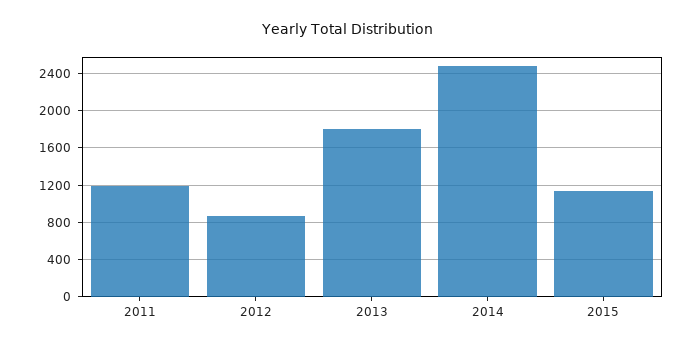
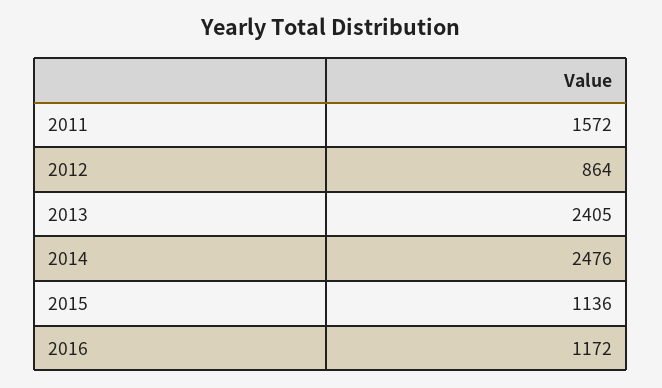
2011: 1200 -> 1572
2013: 1800 -> 2405
2016: none -> 1172

